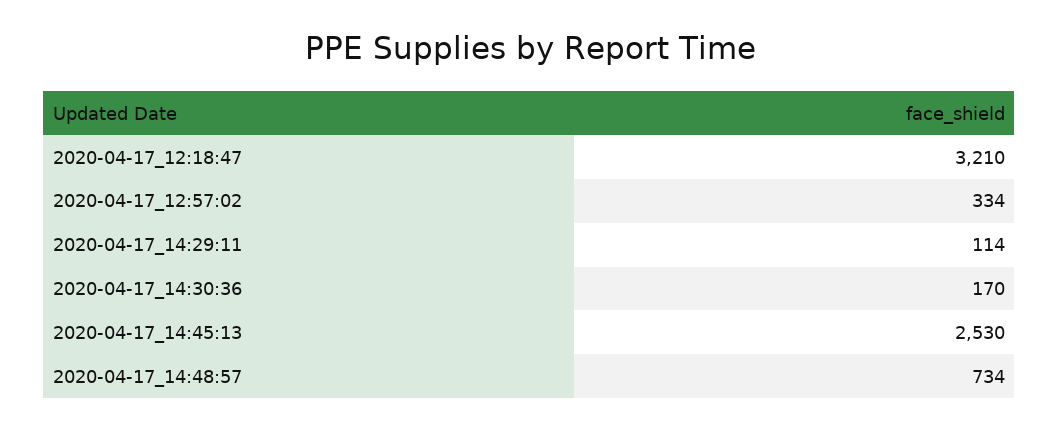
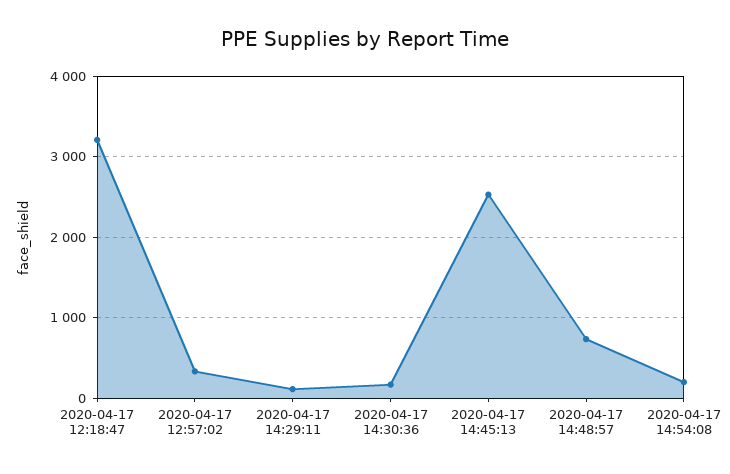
2020-04-17 14:54:08: none -> 200

